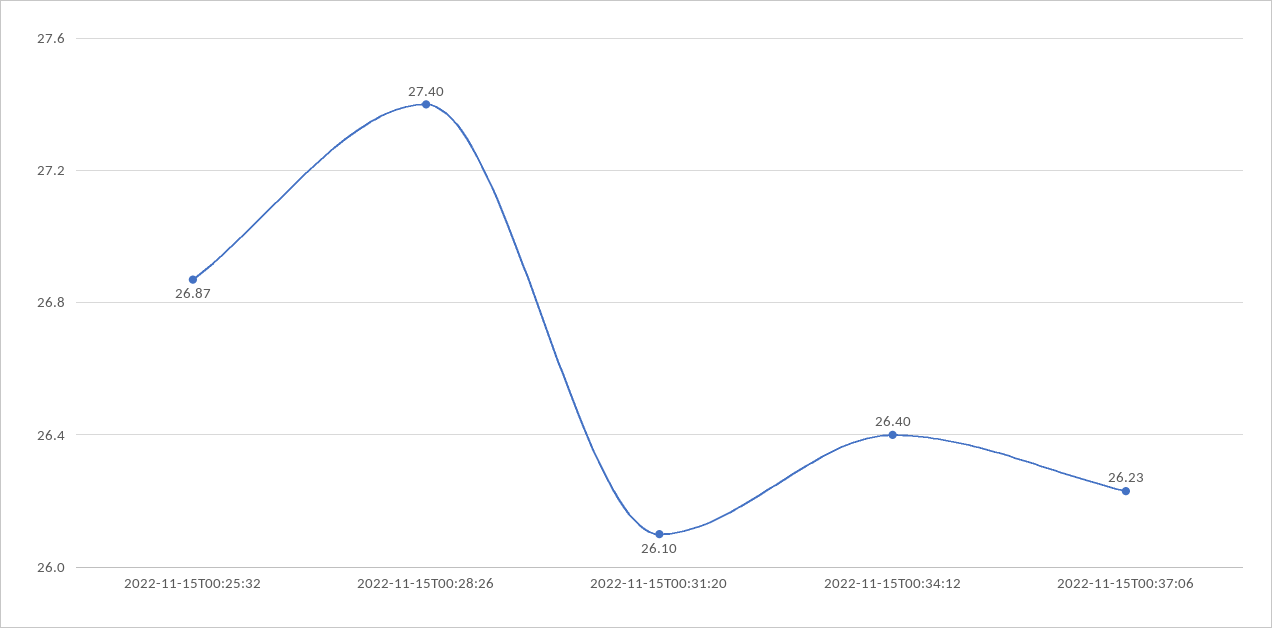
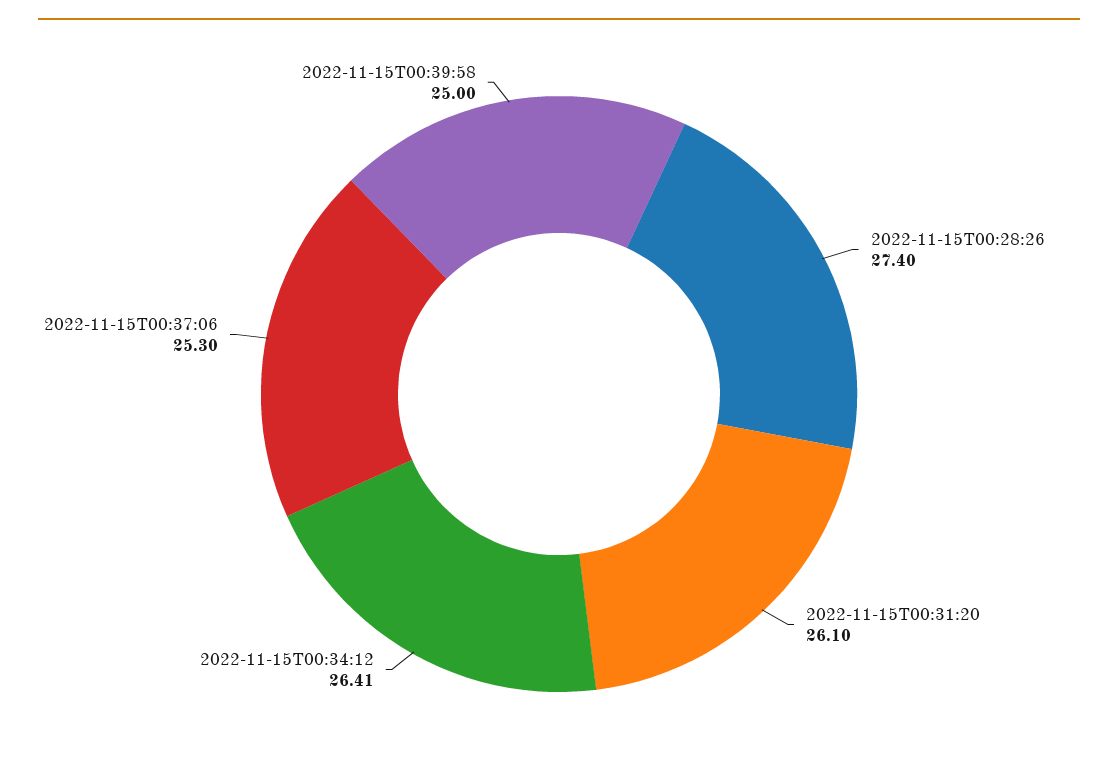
2022-11-15T00:25:32: 26.87 -> none
2022-11-15T00:34:12: 26.4 -> 26.41
2022-11-15T00:37:06: 26.23 -> 25.3
2022-11-15T00:39:58: none -> 25

